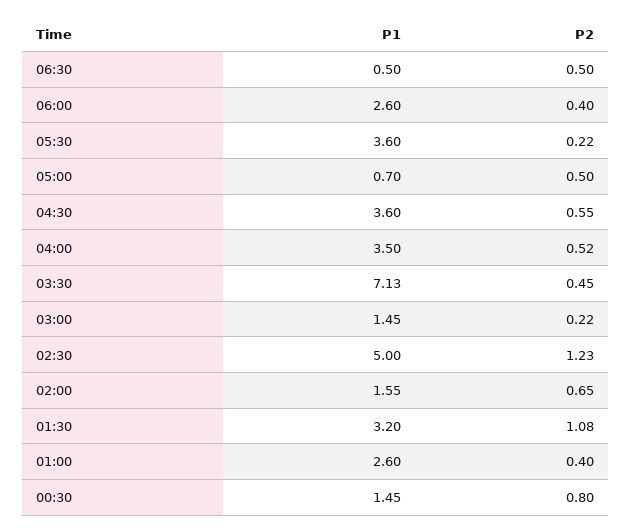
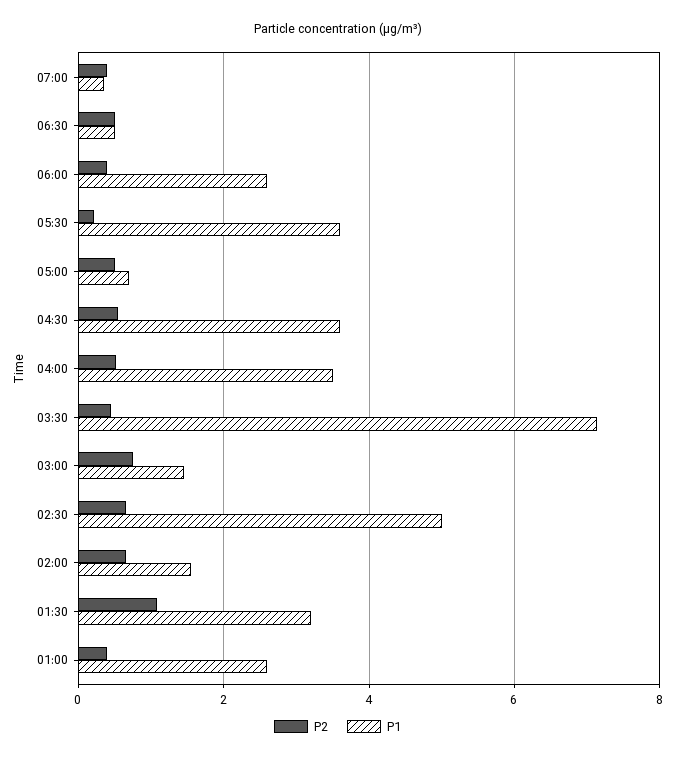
P2, 03:00: 0.22 -> 0.8
P2, 02:30: 1.23 -> 0.6
P1, 00:30: 1.45 -> none
P2, 00:30: 0.8 -> none
P2, 07:00: none -> 0.4
P1, 07:00: none -> 0.4

